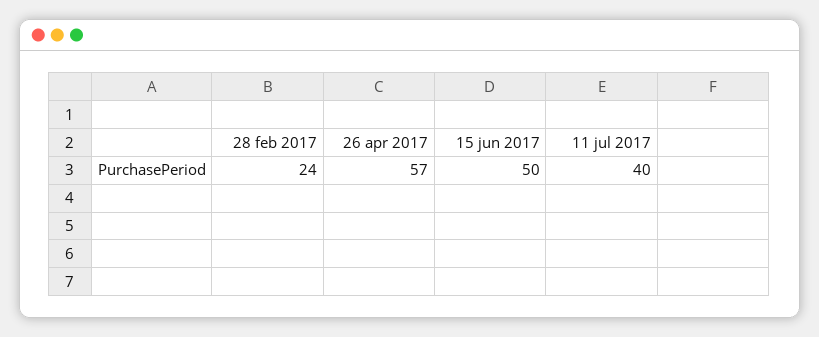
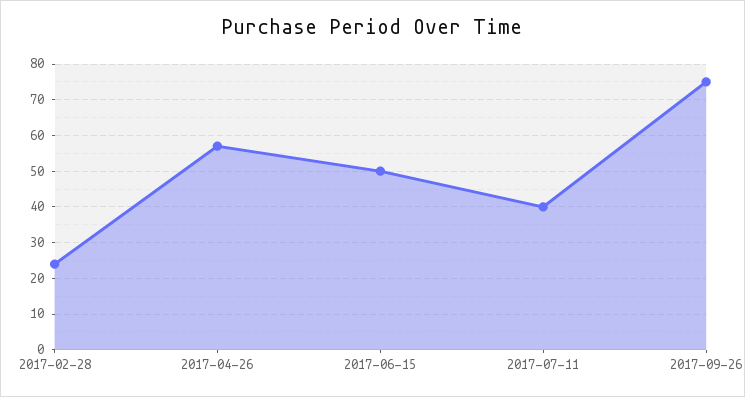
2017-09-26: none -> 75

